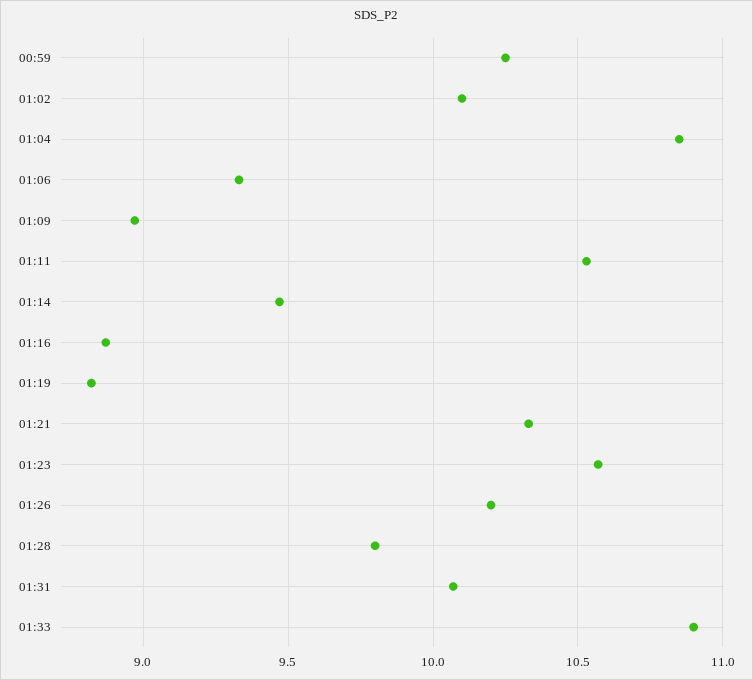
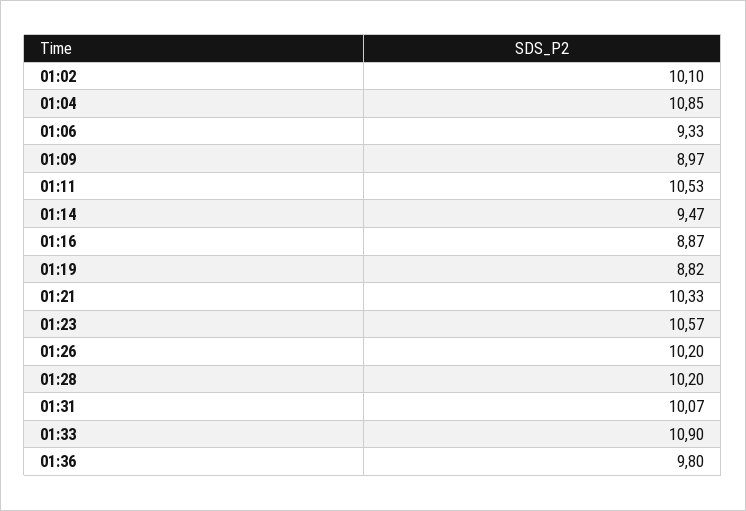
00:59: 10.25 -> none
01:28: 9.8 -> 10.2
01:36: none -> 9.8

